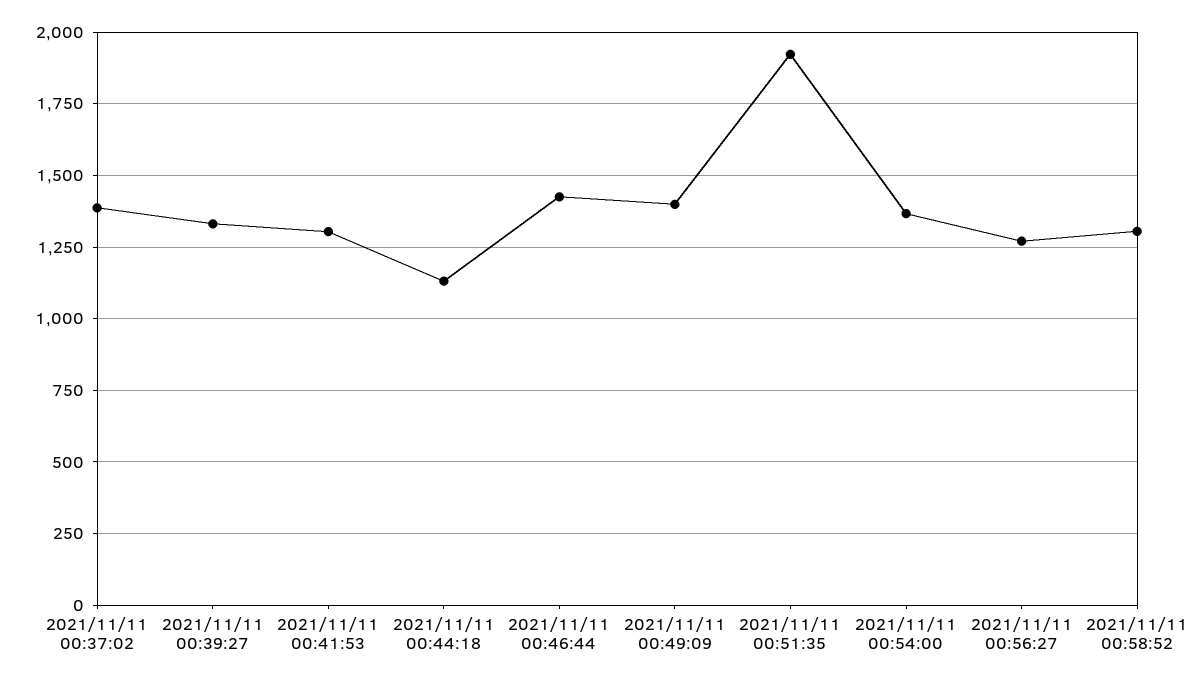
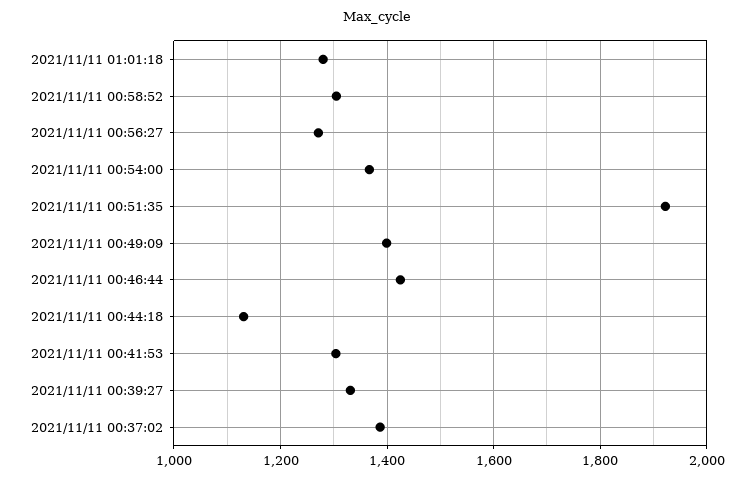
2021/11/11 01:01:18: none -> 1280

